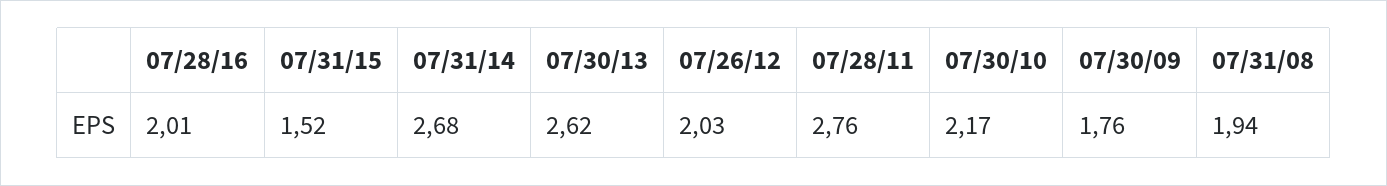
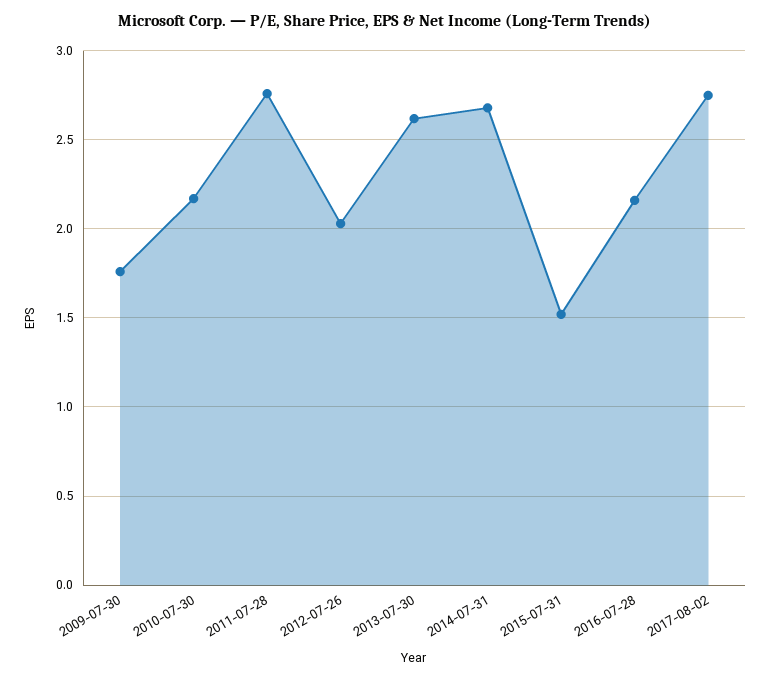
07/28/16: 2.01 -> 2.15
07/31/08: 1.94 -> none
2017-08-02: none -> 2.75

